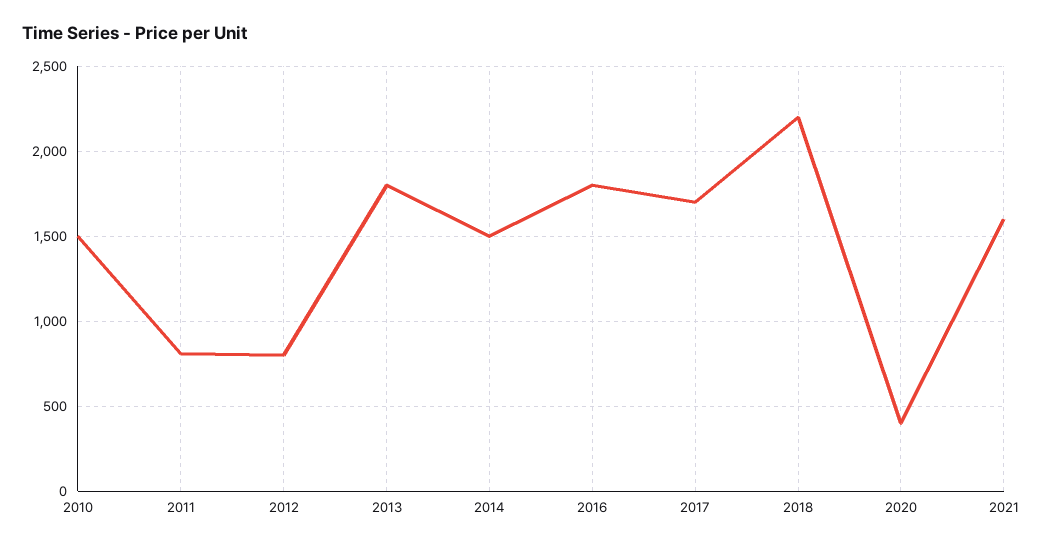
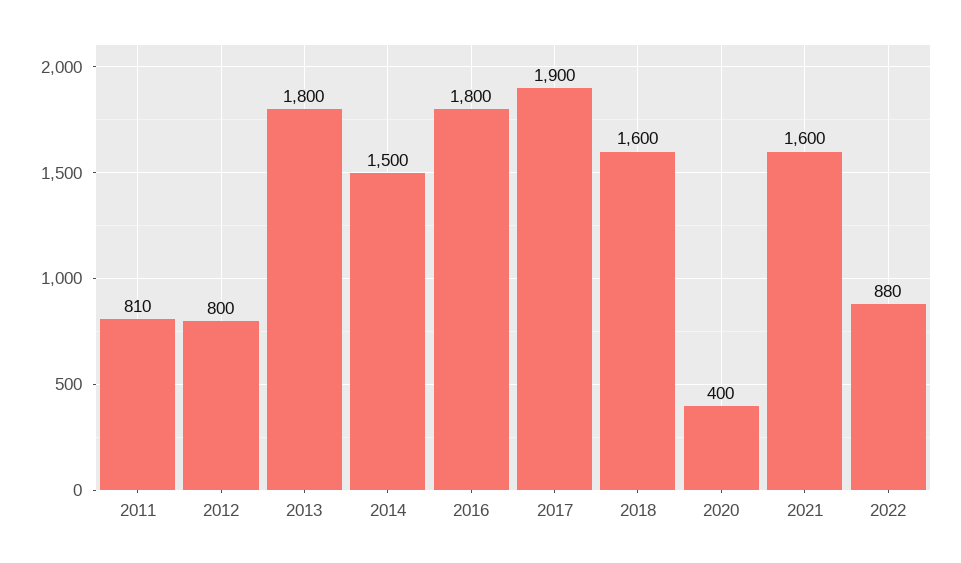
2010: 1500 -> none
2017: 1700 -> 1900
2018: 2200 -> 1600
2022: none -> 880

